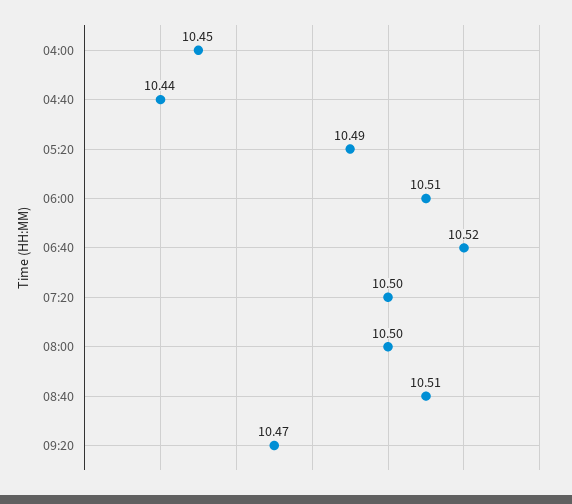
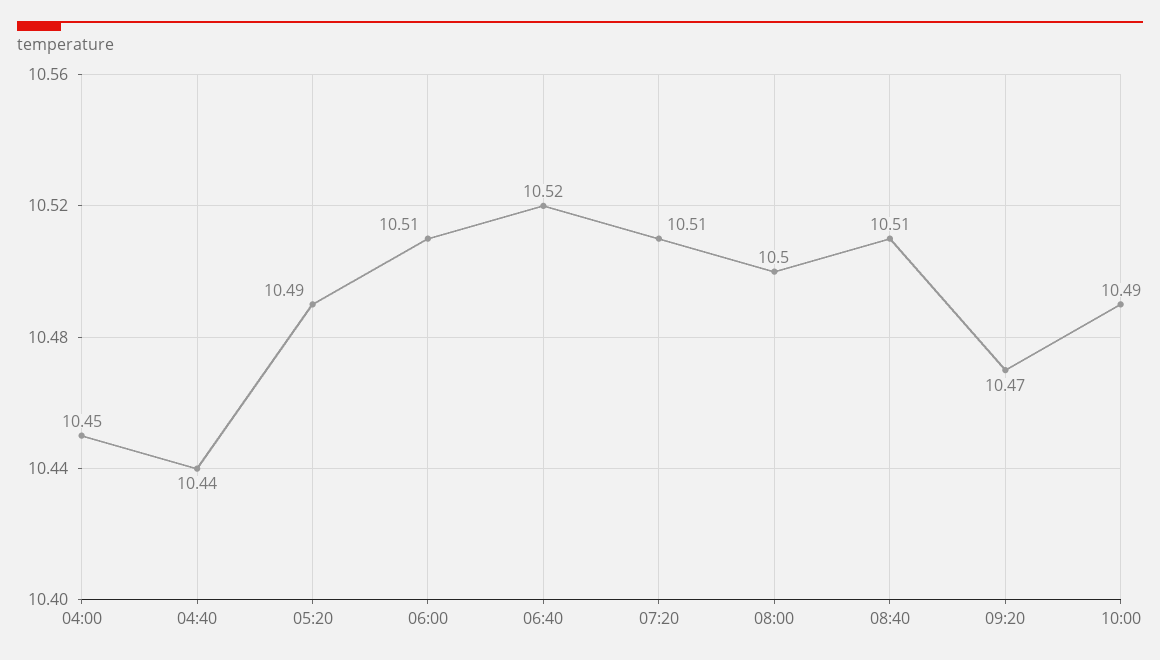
07:20: 10.5 -> 10.51
10:00: none -> 10.49

